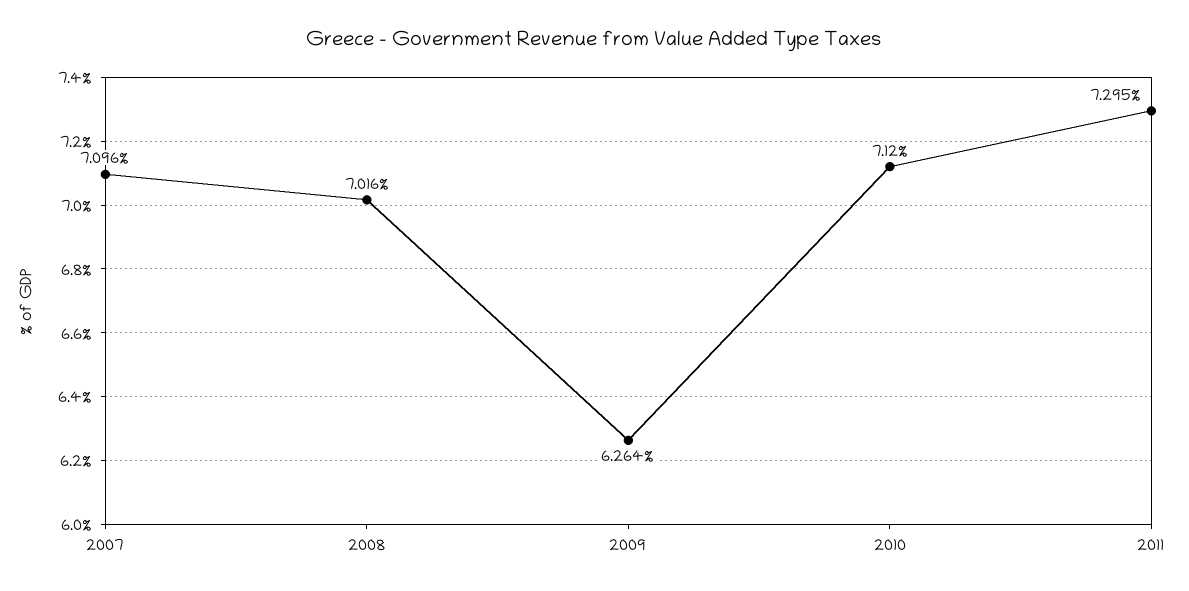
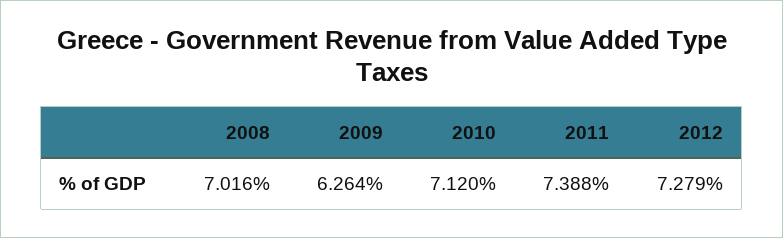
2007: 7.096 -> none
2011: 7.295 -> 7.388
2012: none -> 7.279

